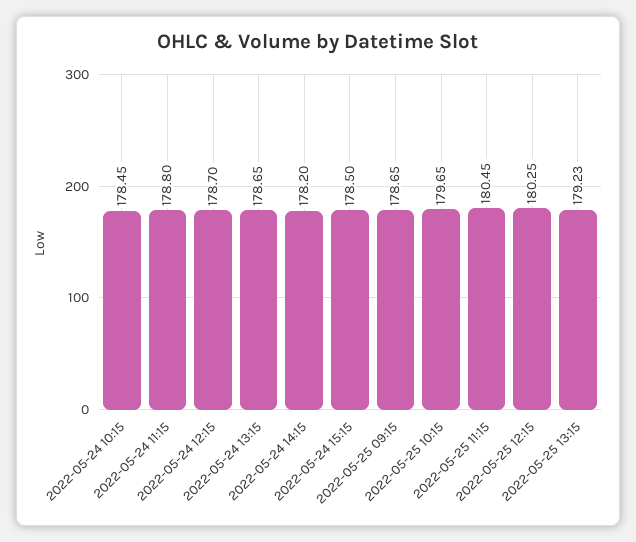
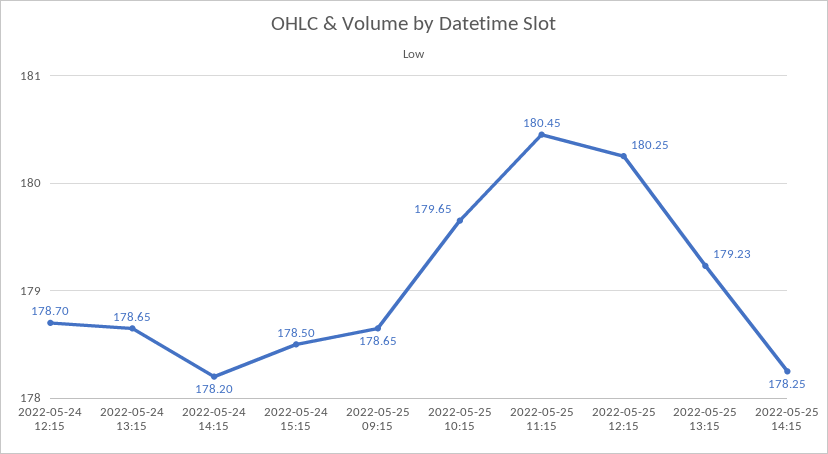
2022-05-24 10:15: 178.45 -> none
2022-05-24 11:15: 178.8 -> none
2022-05-25 14:15: none -> 178.25

